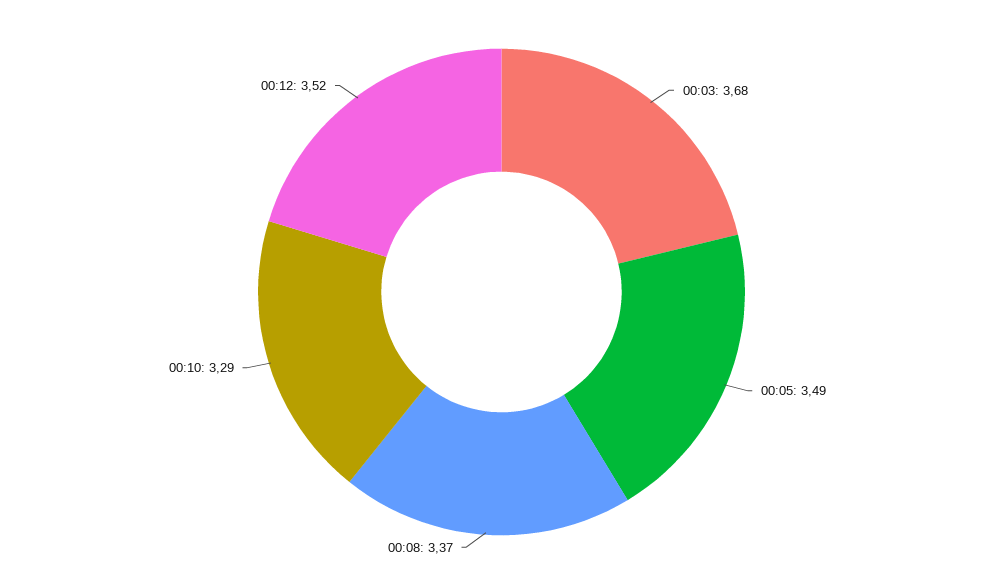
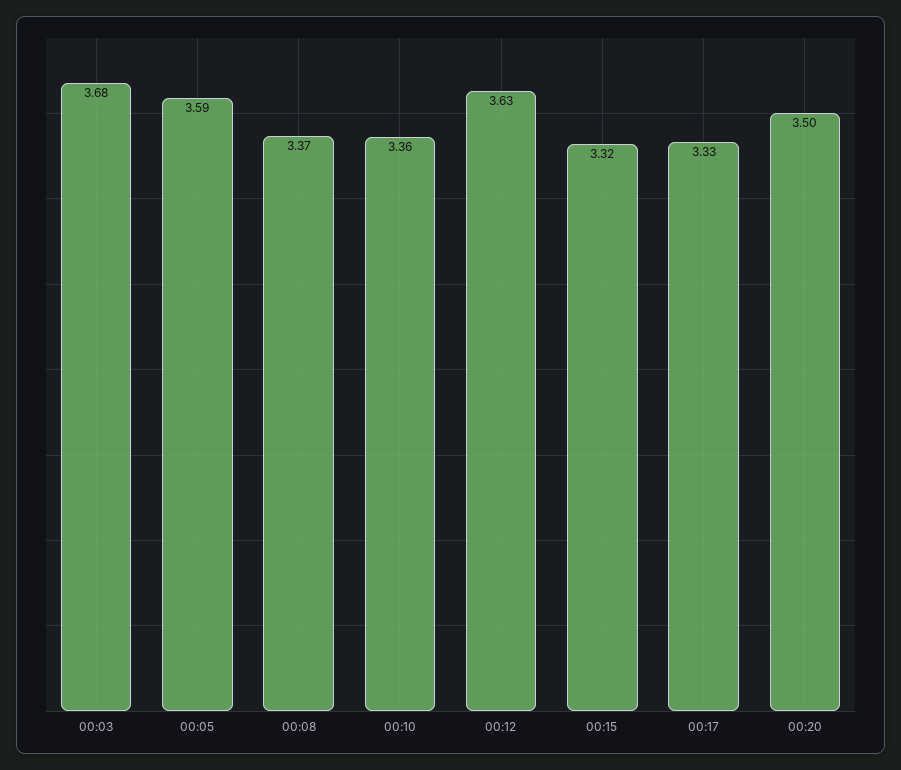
00:05: 3.49 -> 3.59
00:10: 3.29 -> 3.36
00:12: 3.52 -> 3.63
00:15: none -> 3.32
00:17: none -> 3.33
00:20: none -> 3.5

